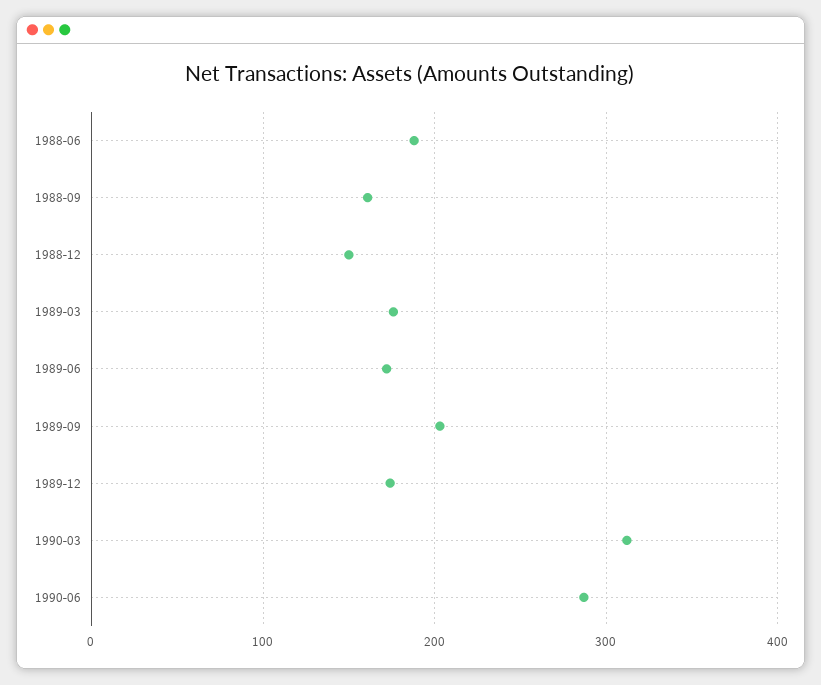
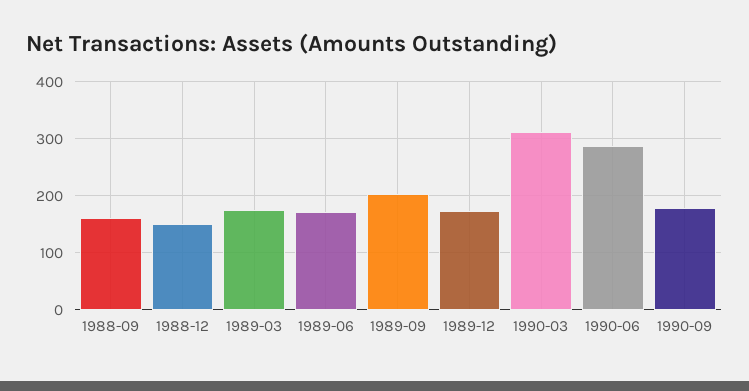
1988-06: 190 -> none
1990-09: none -> 180

